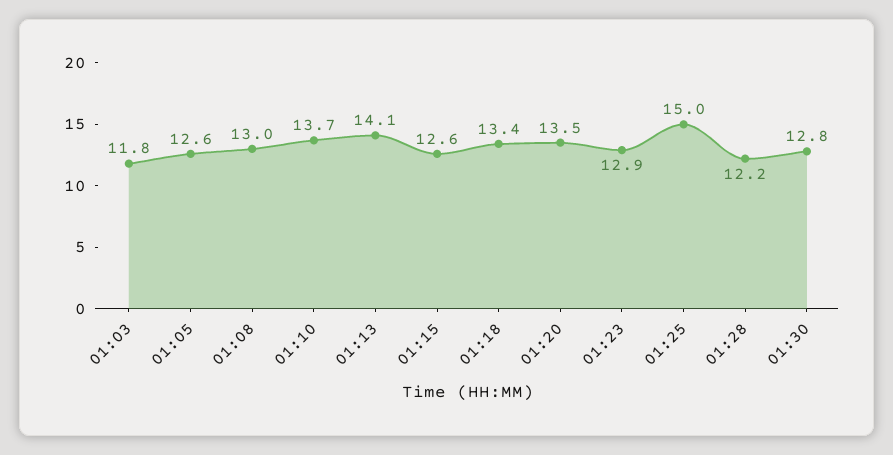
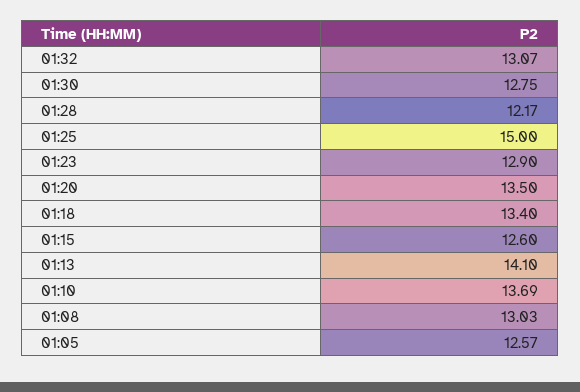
01:03: 11.8 -> none
01:32: none -> 13.07

